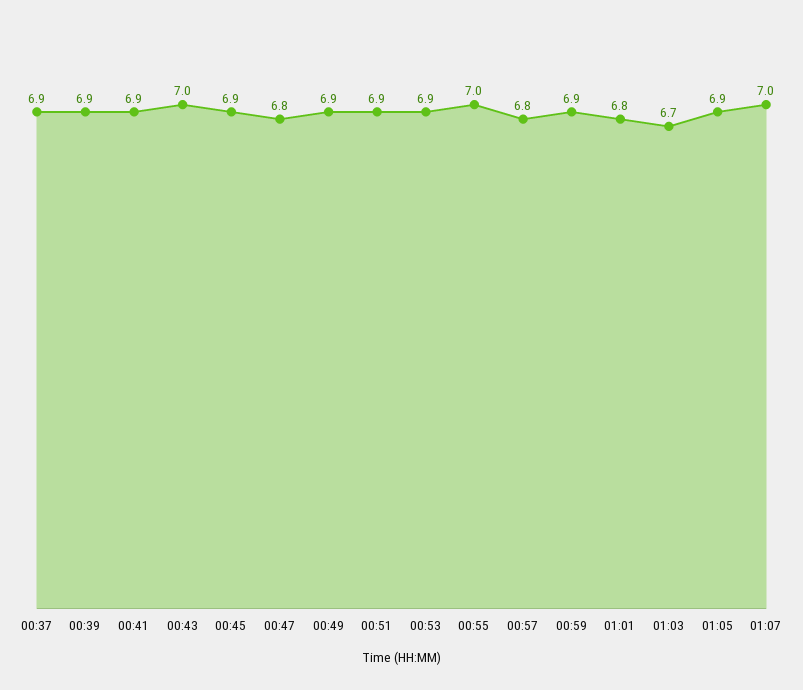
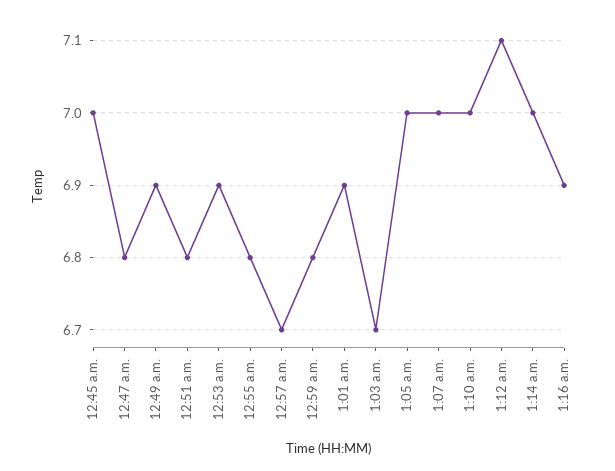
00:37: 6.9 -> none
00:39: 6.9 -> none
00:41: 6.9 -> none
00:43: 7 -> none
00:45: 6.9 -> 7
00:51: 6.9 -> 6.8
00:55: 7 -> 6.8
00:57: 6.8 -> 6.7
00:59: 6.9 -> 6.8
01:01: 6.8 -> 6.9
01:05: 6.9 -> 7
1:10 a.m.: none -> 7
1:12 a.m.: none -> 7.1
1:14 a.m.: none -> 7
1:16 a.m.: none -> 6.9

